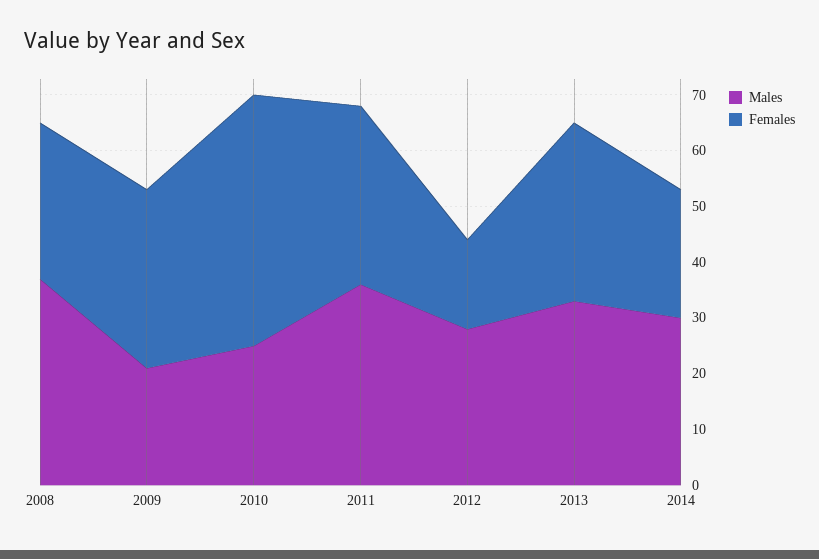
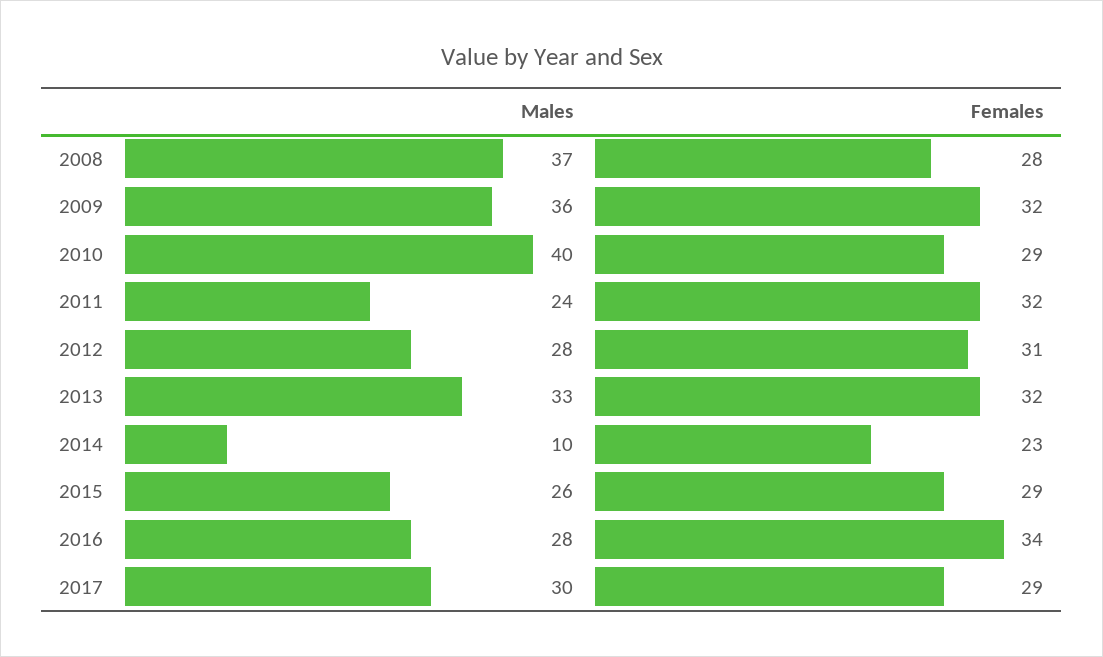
Males, 2009: 20 -> 36
Males, 2010: 25 -> 40
Females, 2010: 45 -> 29
Males, 2011: 35 -> 24
Females, 2012: 15 -> 31
Males, 2014: 30 -> 10
Males, 2015: none -> 26
Females, 2015: none -> 29
Males, 2016: none -> 28
Females, 2016: none -> 34
Males, 2017: none -> 30
Females, 2017: none -> 29

